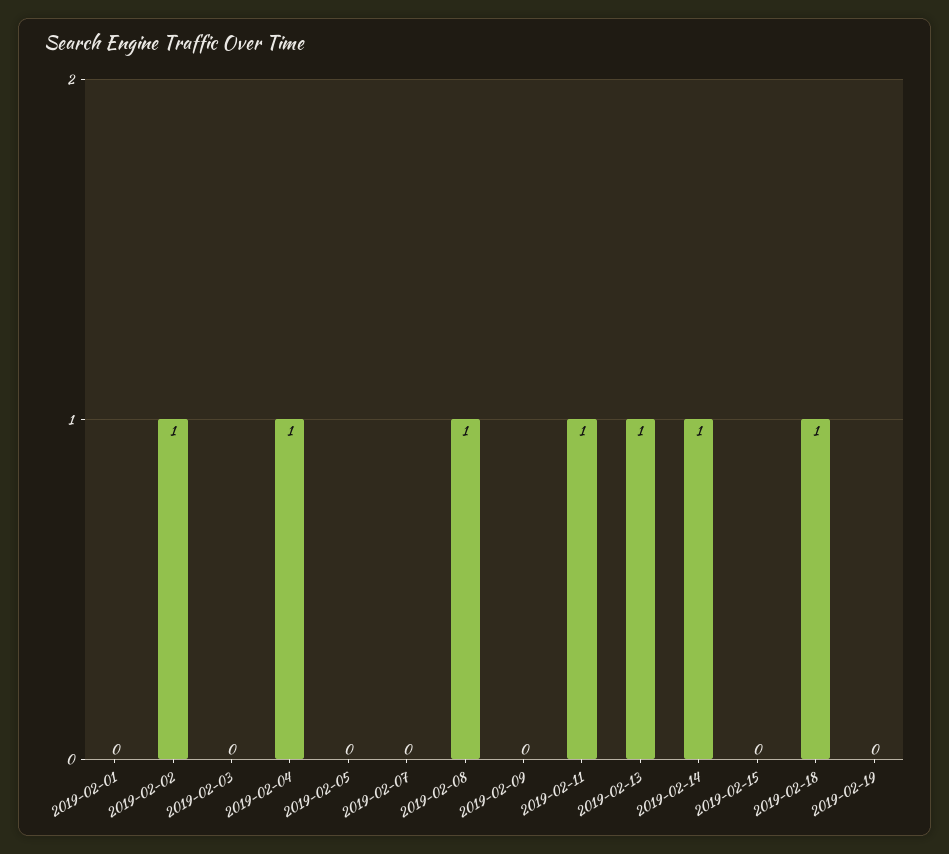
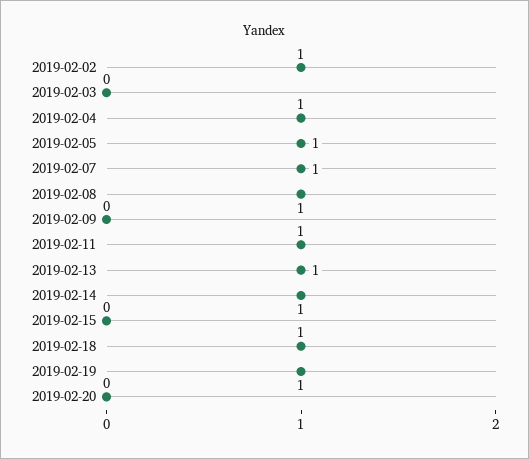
2019-02-01: 0 -> none
2019-02-05: 0 -> 1
2019-02-07: 0 -> 1
2019-02-19: 0 -> 1
2019-02-20: none -> 0

